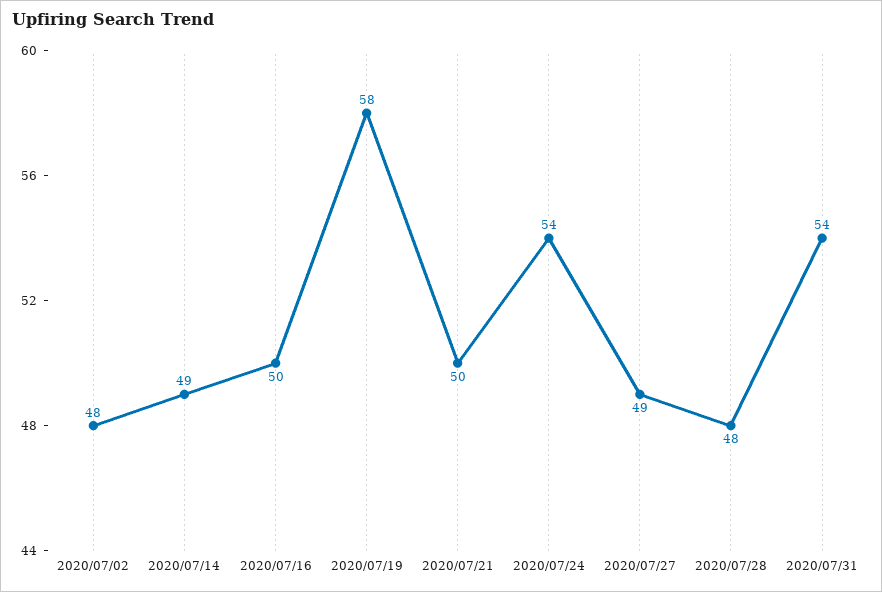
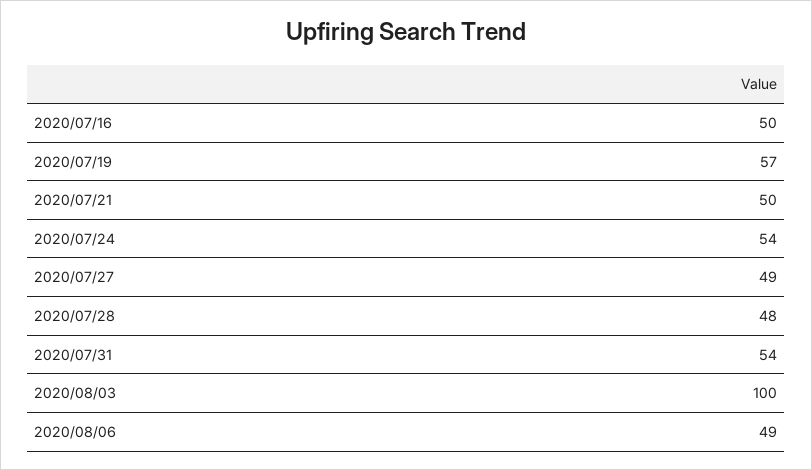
2020/07/02: 48 -> none
2020/07/14: 49 -> none
2020/07/19: 58 -> 57
2020/08/03: none -> 100
2020/08/06: none -> 49

